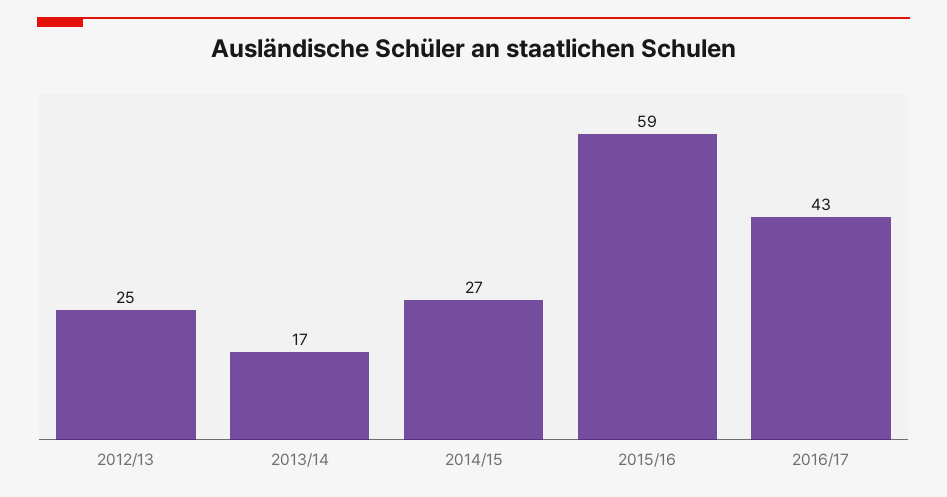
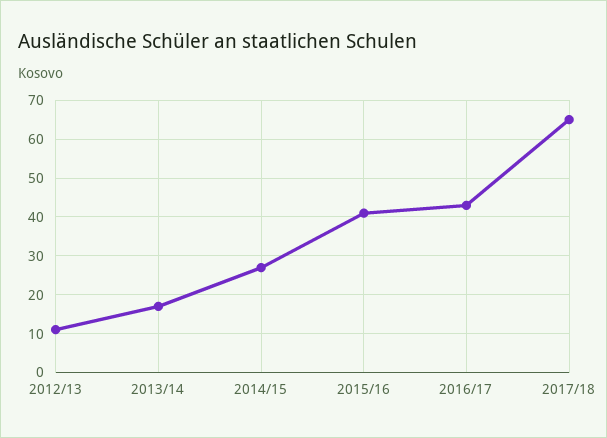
2012/13: 25 -> 10
2015/16: 59 -> 40
2017/18: none -> 65

